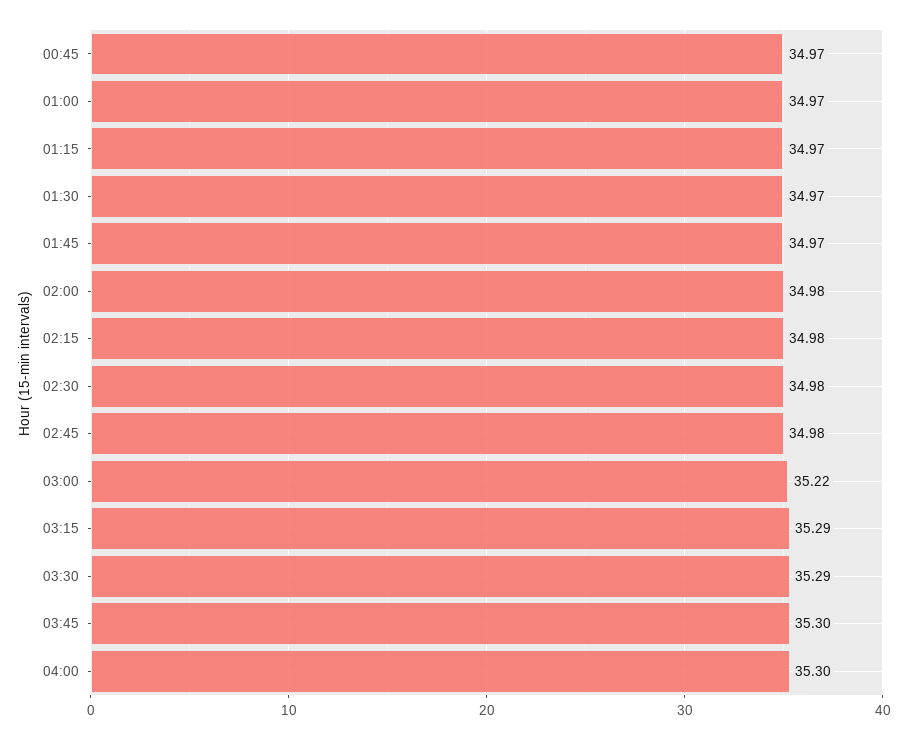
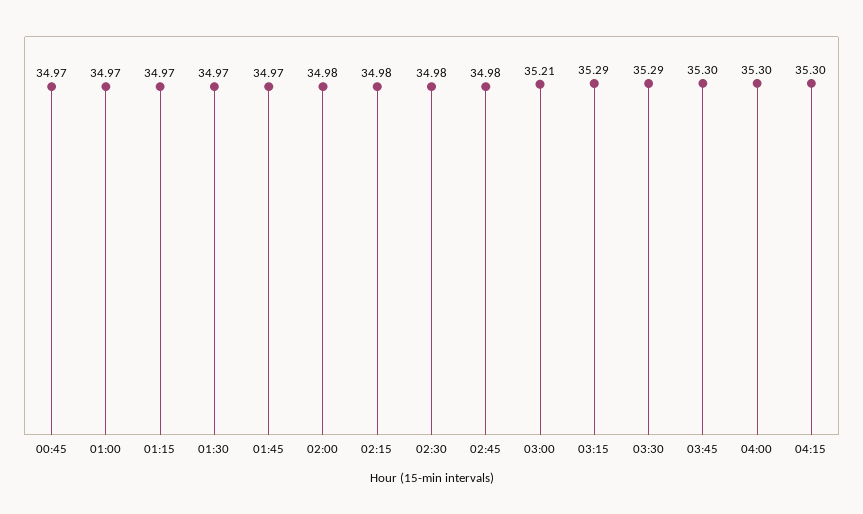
03:00: 35.22 -> 35.21
04:15: none -> 35.3

